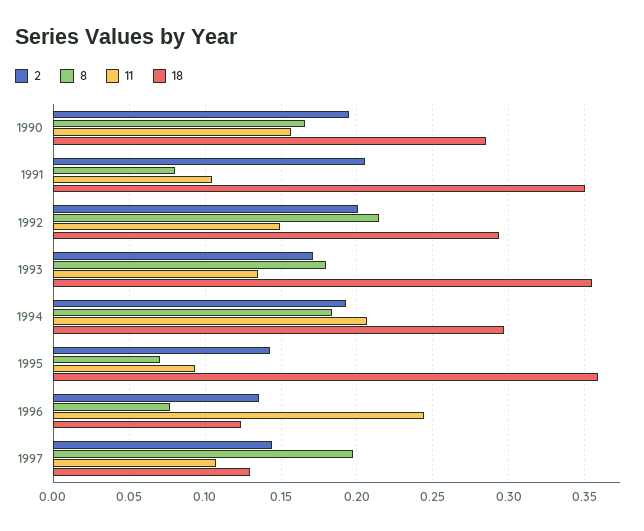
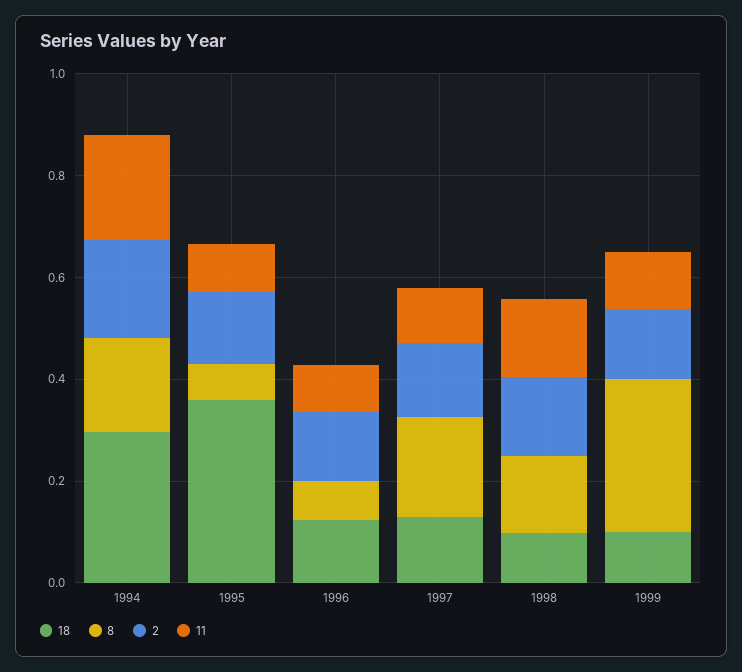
2, 1990: 0.195 -> none
8, 1990: 0.165 -> none
11, 1990: 0.155 -> none
18, 1990: 0.285 -> none
2, 1991: 0.205 -> none
8, 1991: 0.08 -> none
11, 1991: 0.105 -> none
18, 1991: 0.35 -> none
2, 1992: 0.2 -> none
8, 1992: 0.215 -> none
11, 1992: 0.15 -> none
18, 1992: 0.295 -> none
2, 1993: 0.17 -> none
8, 1993: 0.18 -> none
11, 1993: 0.135 -> none
18, 1993: 0.355 -> none
11, 1996: 0.245 -> 0.1
18, 1998: none -> 0.1
8, 1998: none -> 0.15
2, 1998: none -> 0.15
11, 1998: none -> 0.15
18, 1999: none -> 0.1
8, 1999: none -> 0.3
2, 1999: none -> 0.15
11, 1999: none -> 0.1

